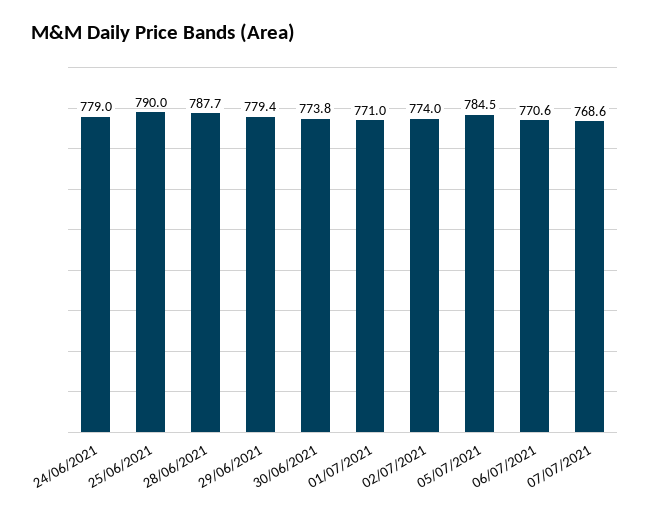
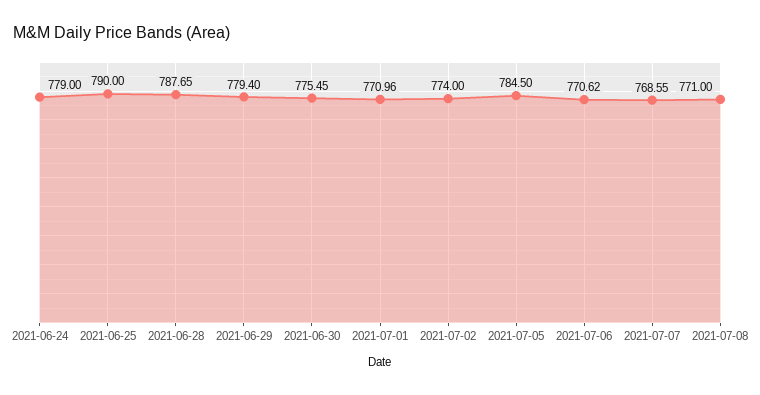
30/06/2021: 773.8 -> 775.45
2021-07-08: none -> 771

